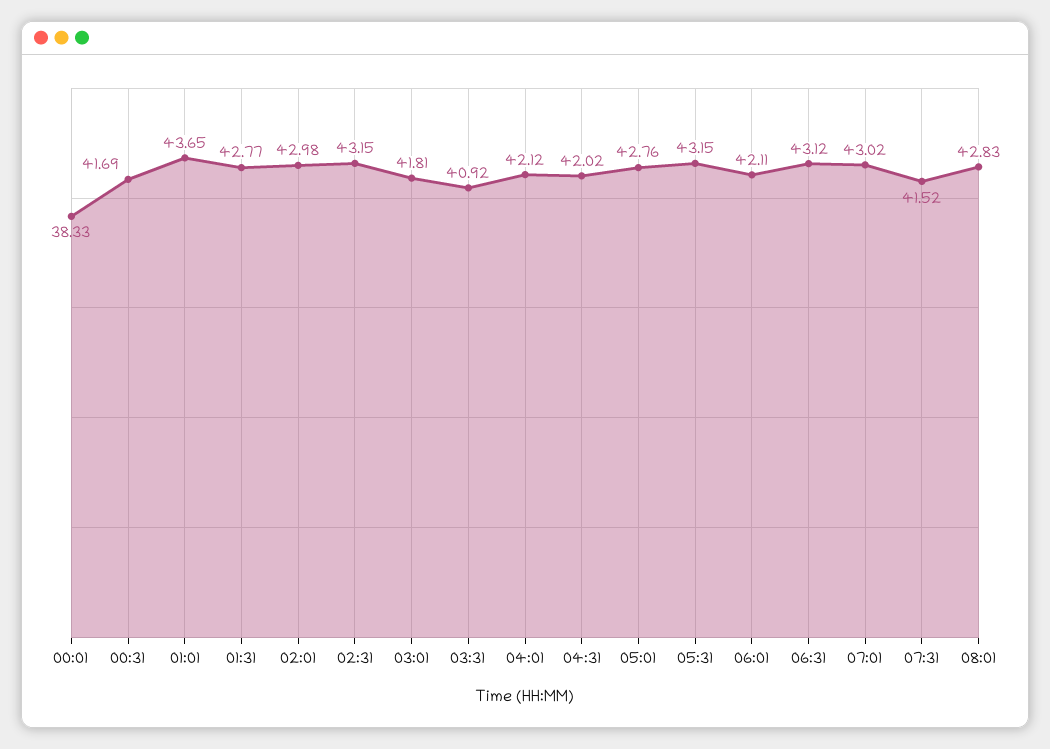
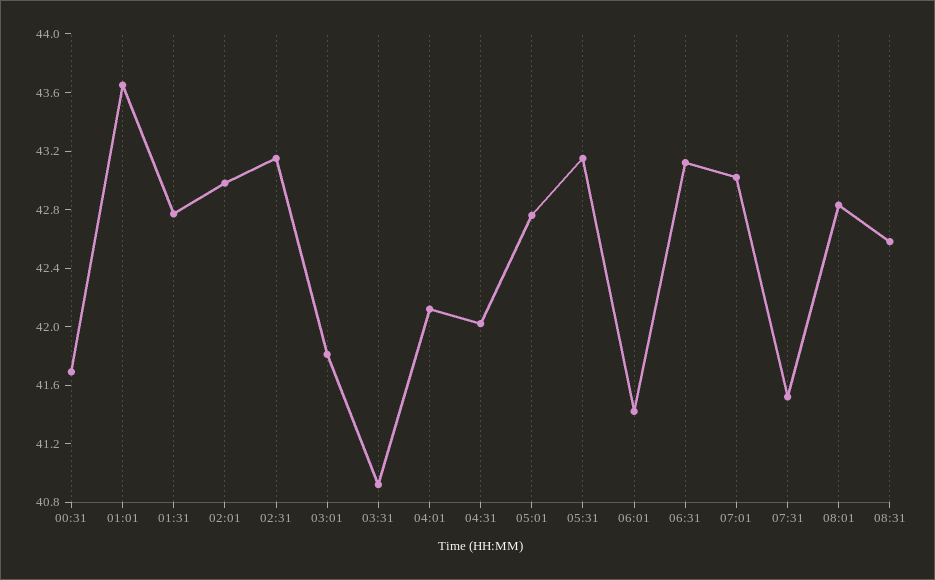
00:01: 38.33 -> none
06:01: 42.11 -> 41.4
08:31: none -> 42.6

